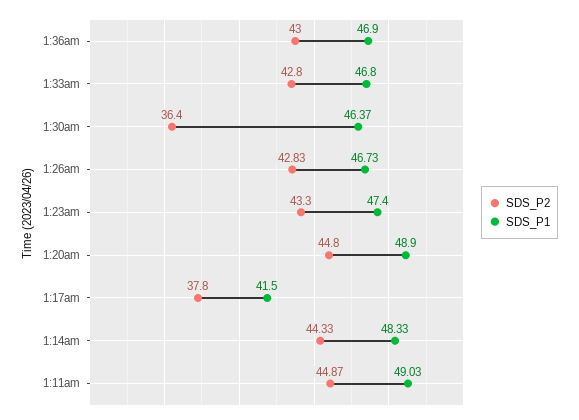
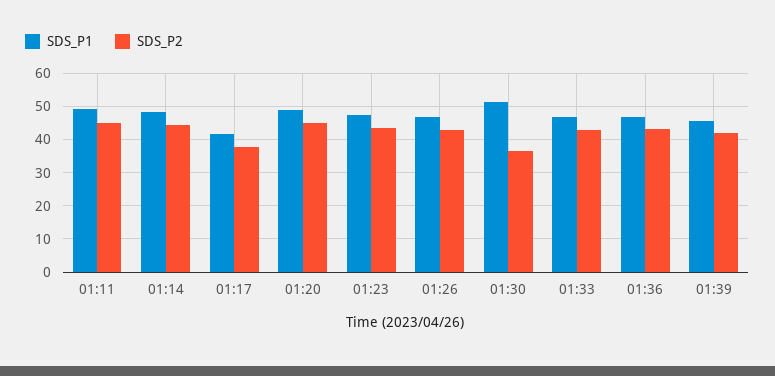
SDS_P1, 1:30am: 46.37 -> 52
SDS_P1, 01:39: none -> 46
SDS_P2, 01:39: none -> 42

